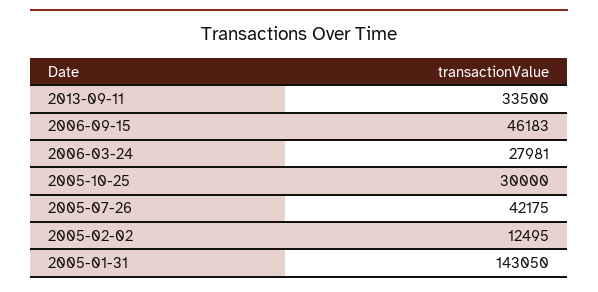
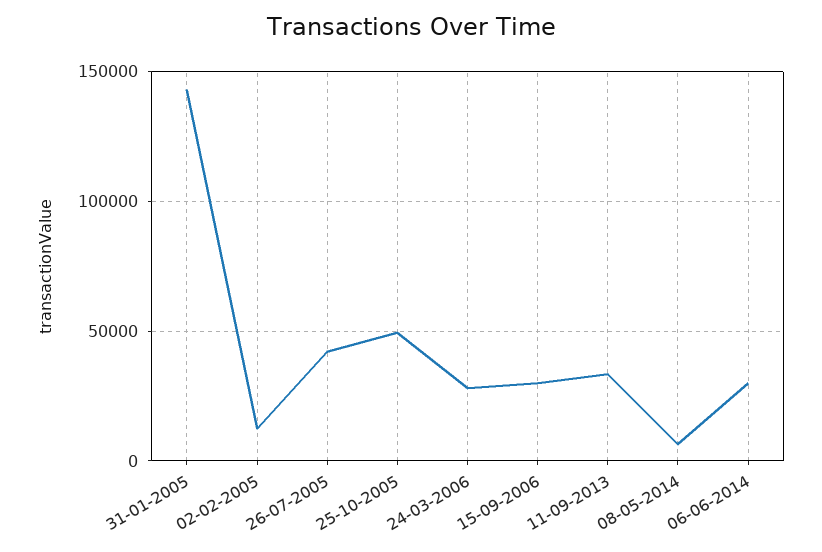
2006-09-15: 46183 -> 30000
2005-10-25: 30000 -> 50000
08-05-2014: none -> 5000
06-06-2014: none -> 30000

